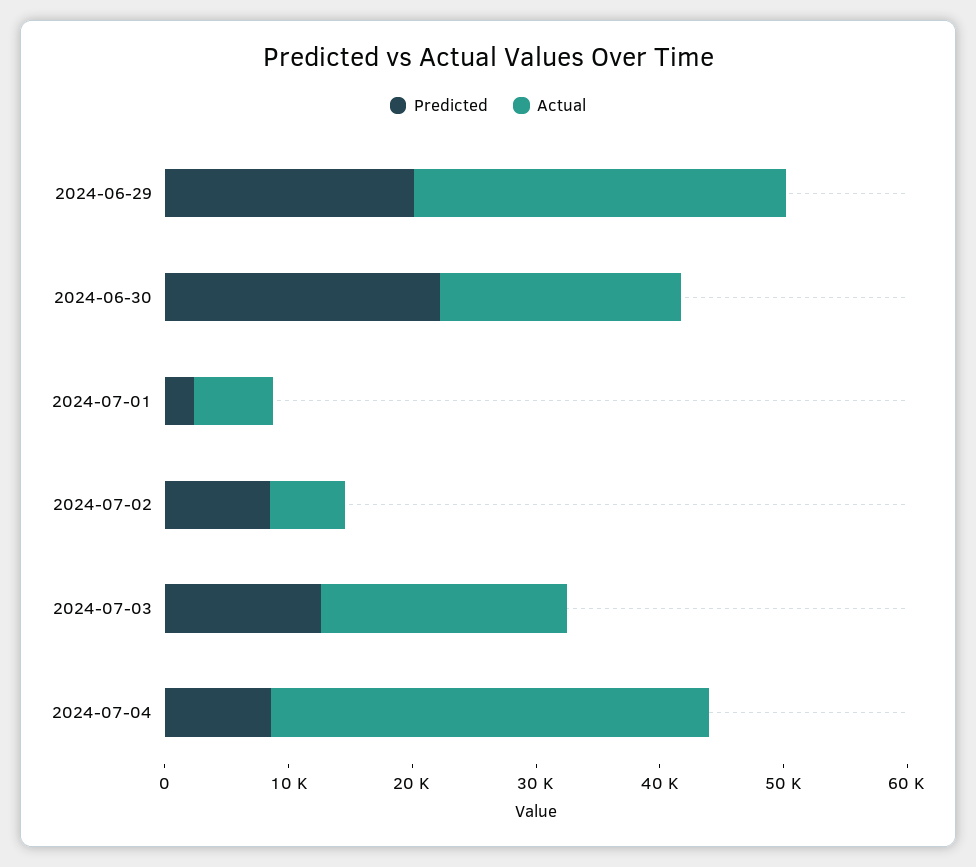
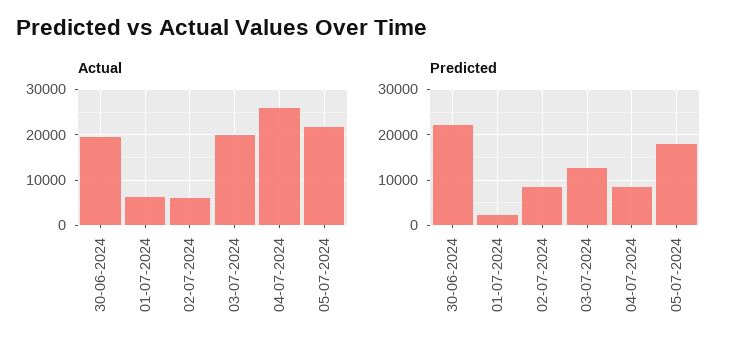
Predicted, 2024-06-29: 20000 -> none
Actual, 2024-06-29: 30000 -> none
Actual, 2024-07-04: 36000 -> 26000
Actual, 05-07-2024: none -> 22000
Predicted, 05-07-2024: none -> 18000

